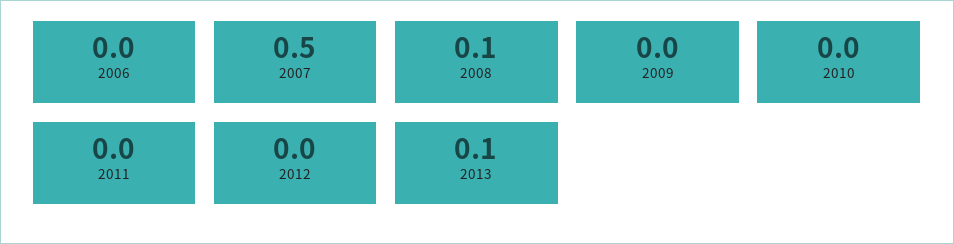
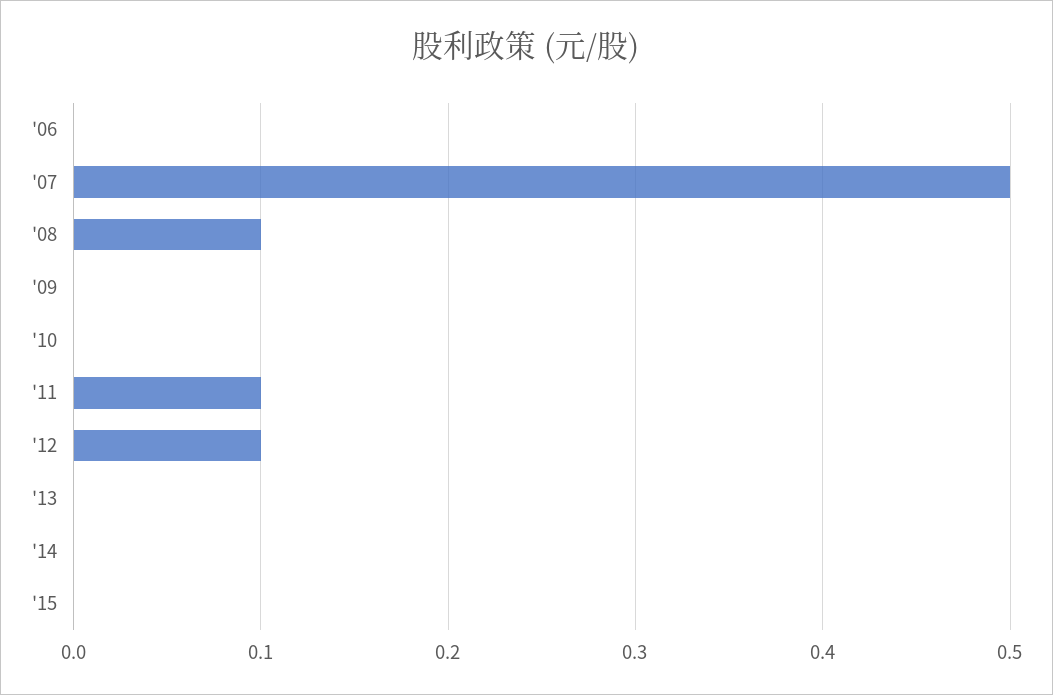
2011: 0 -> 0.1
2012: 0 -> 0.1
2013: 0.1 -> 0
'14: none -> 0
'15: none -> 0

